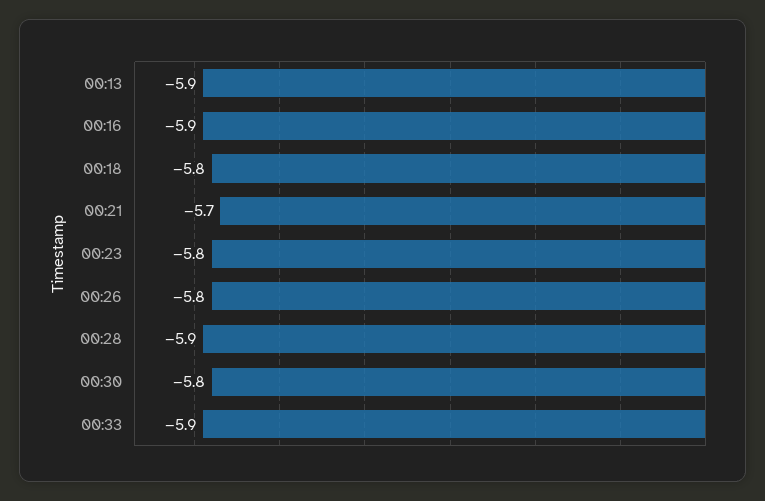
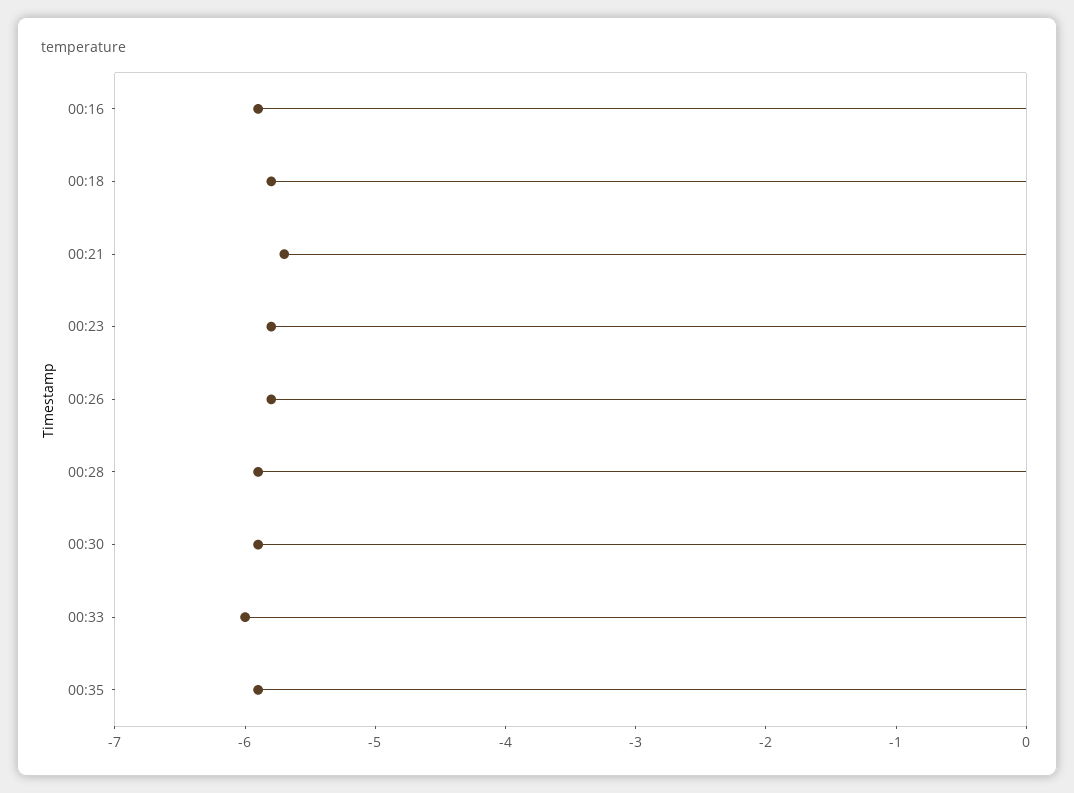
00:13: -5.9 -> none
00:30: -5.8 -> -5.9
00:33: -5.9 -> -6
00:35: none -> -5.9

